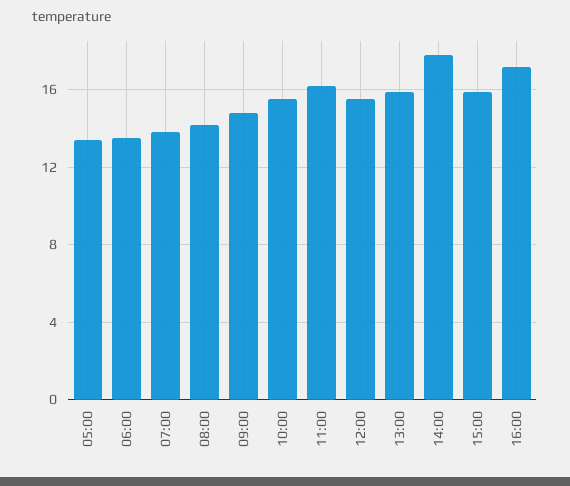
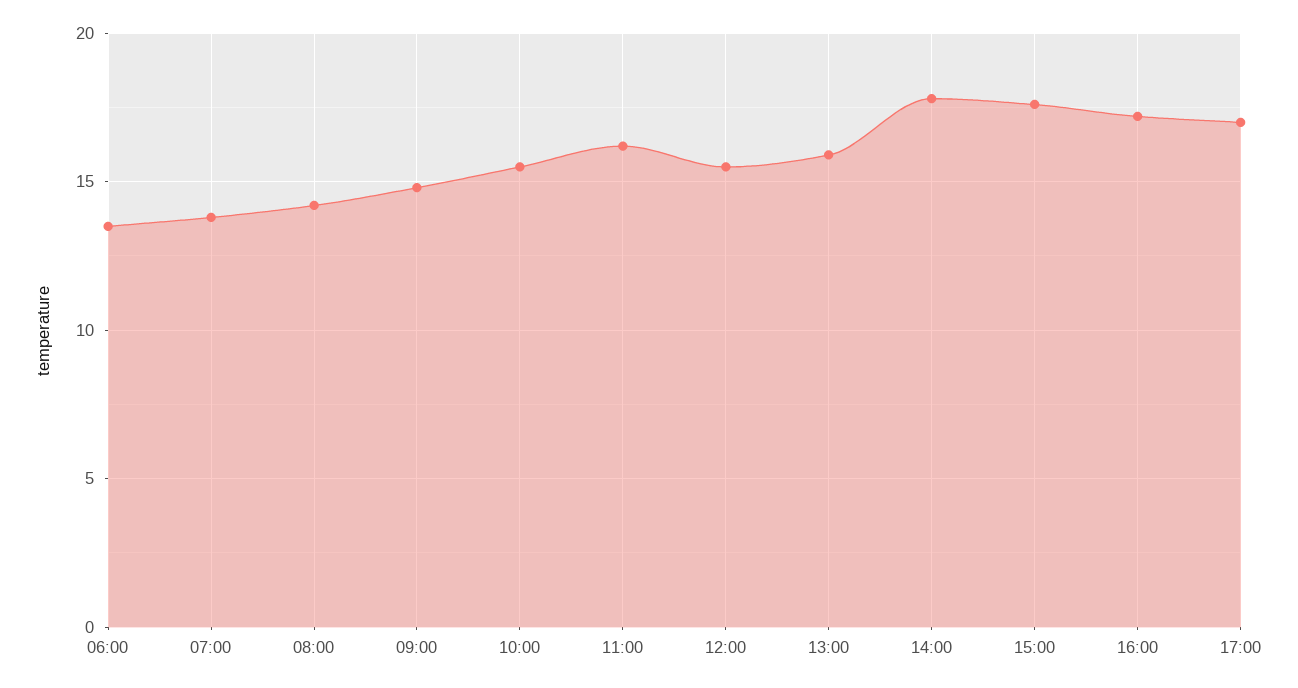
05:00: 13.5 -> none
15:00: 16 -> 17.5
17:00: none -> 17

